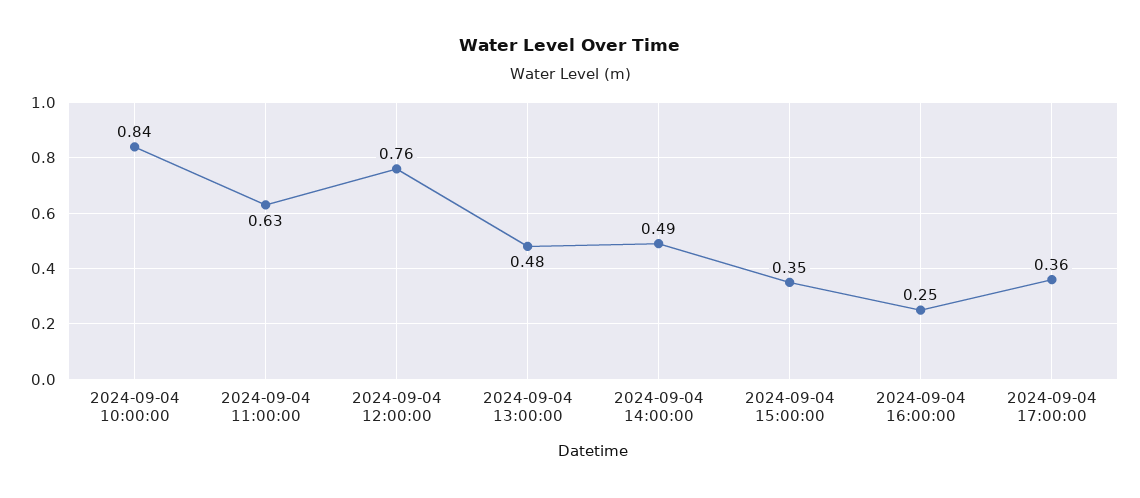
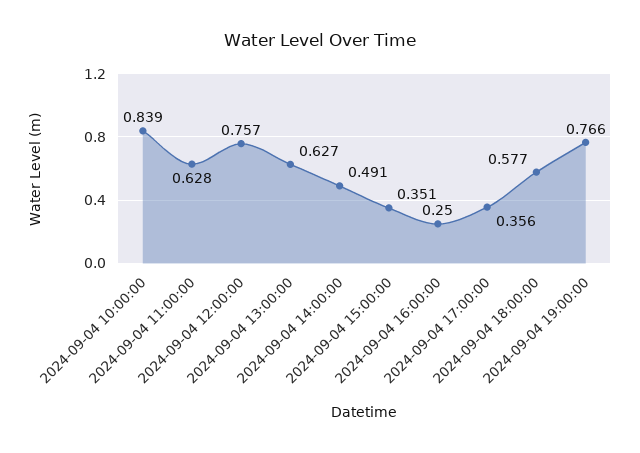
2024-09-04 13:00:00: 0.48 -> 0.627
2024-09-04 18:00:00: none -> 0.577
2024-09-04 19:00:00: none -> 0.766

